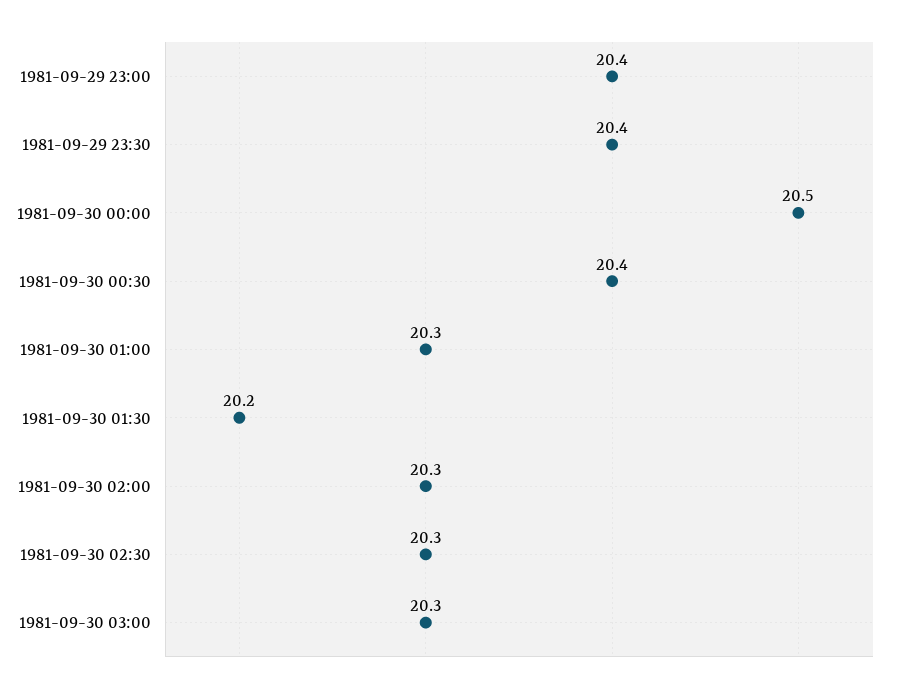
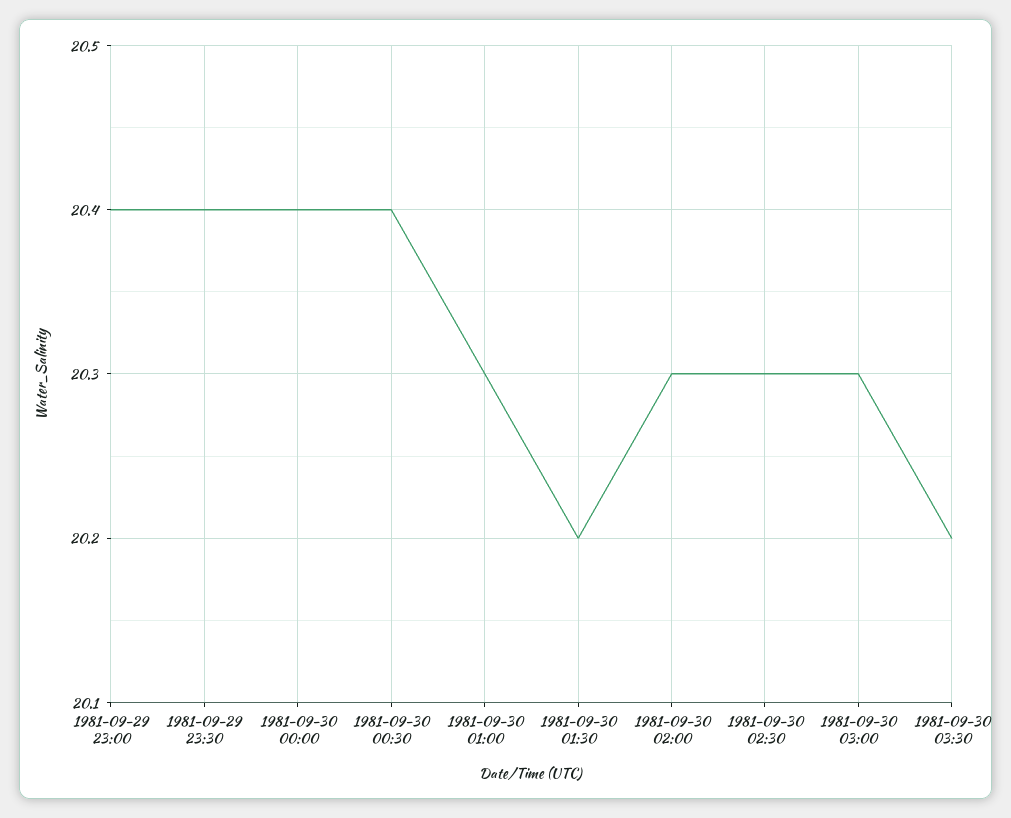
1981-09-30 00:00: 20.5 -> 20.4
1981-09-30 03:30: none -> 20.2

